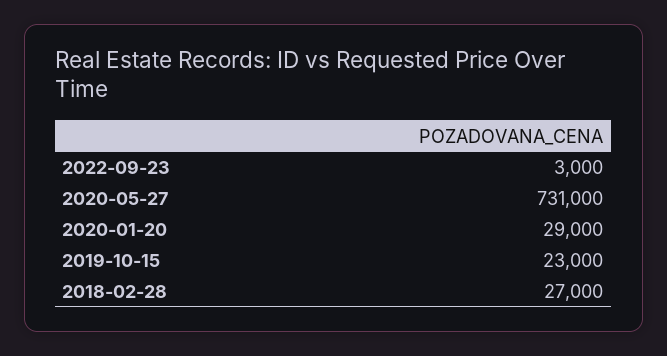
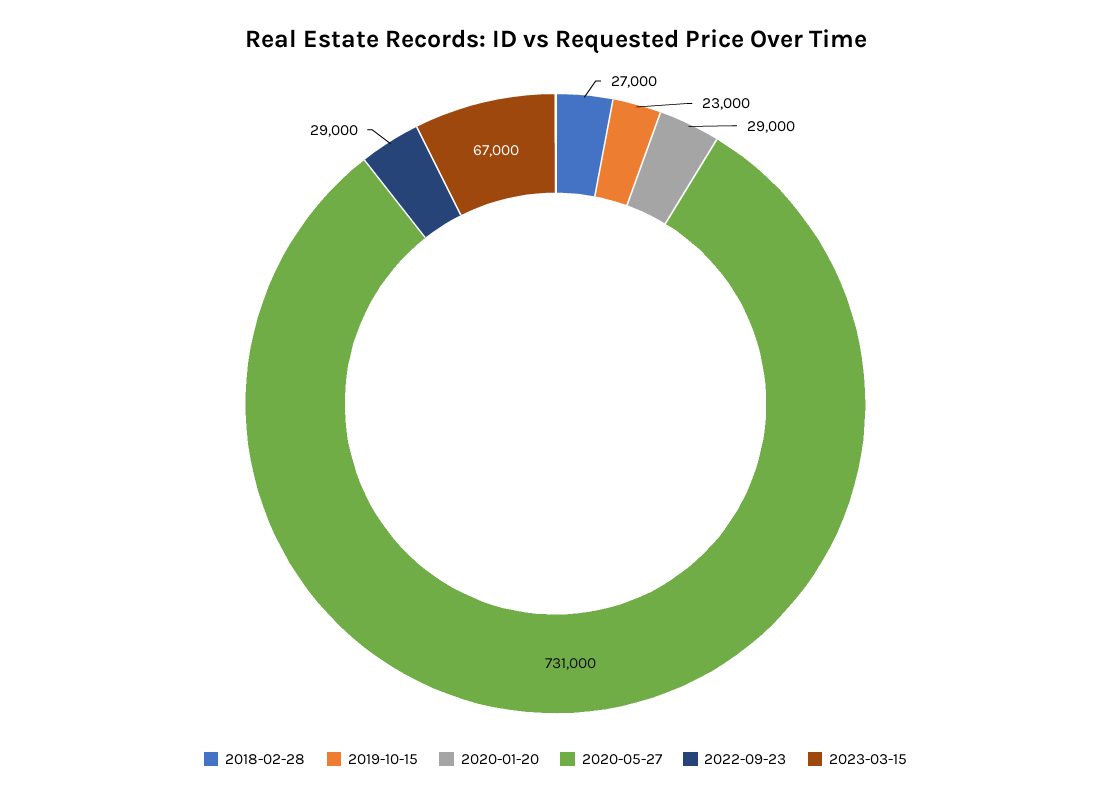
2022-09-23: 3000 -> 29000
2023-03-15: none -> 67000

